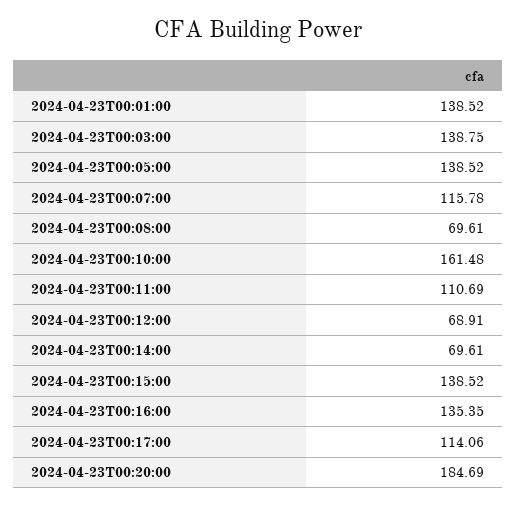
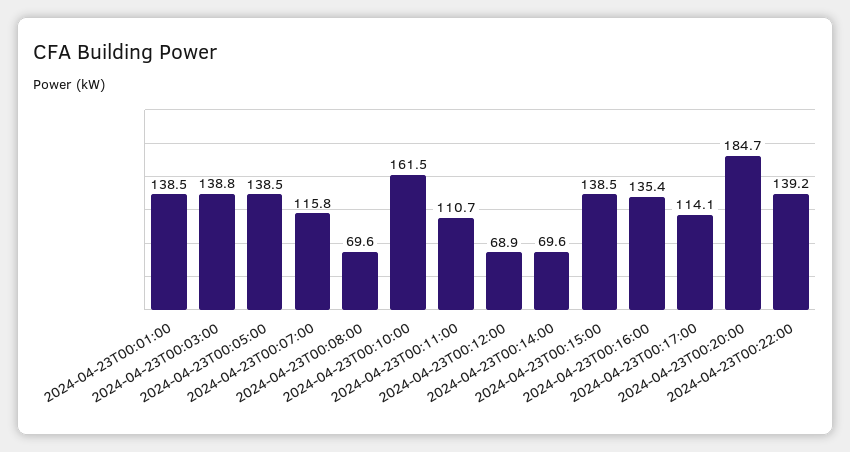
2024-04-23T00:22:00: none -> 139.2

